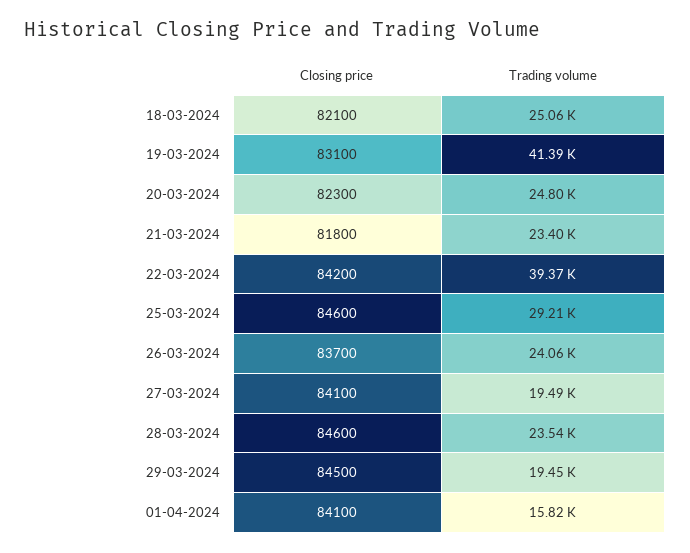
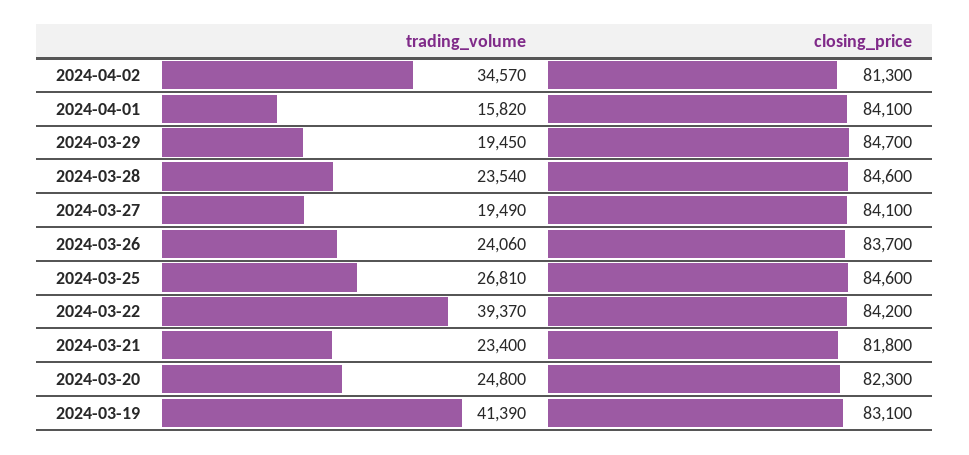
Closing price, 18-03-2024: 82100 -> none
Trading volume, 18-03-2024: 25060 -> none
Trading volume, 25-03-2024: 29210 -> 26810
Closing price, 29-03-2024: 84500 -> 84700
Trading volume, 2024-04-02: none -> 34570
Closing price, 2024-04-02: none -> 81300

